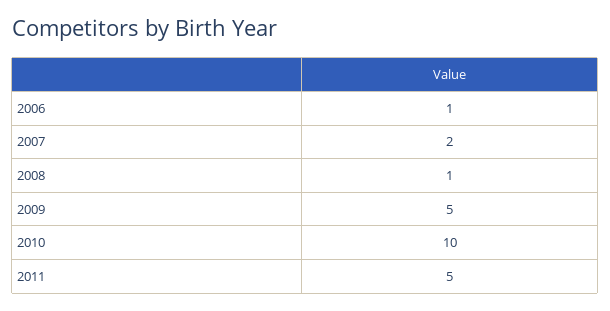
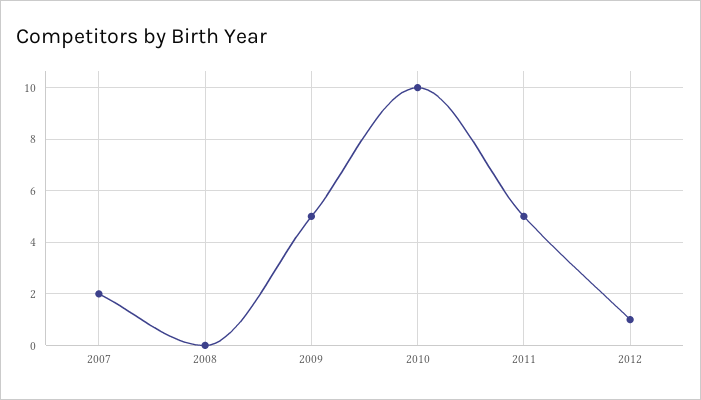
2006: 1 -> none
2008: 1 -> 0
2012: none -> 1

